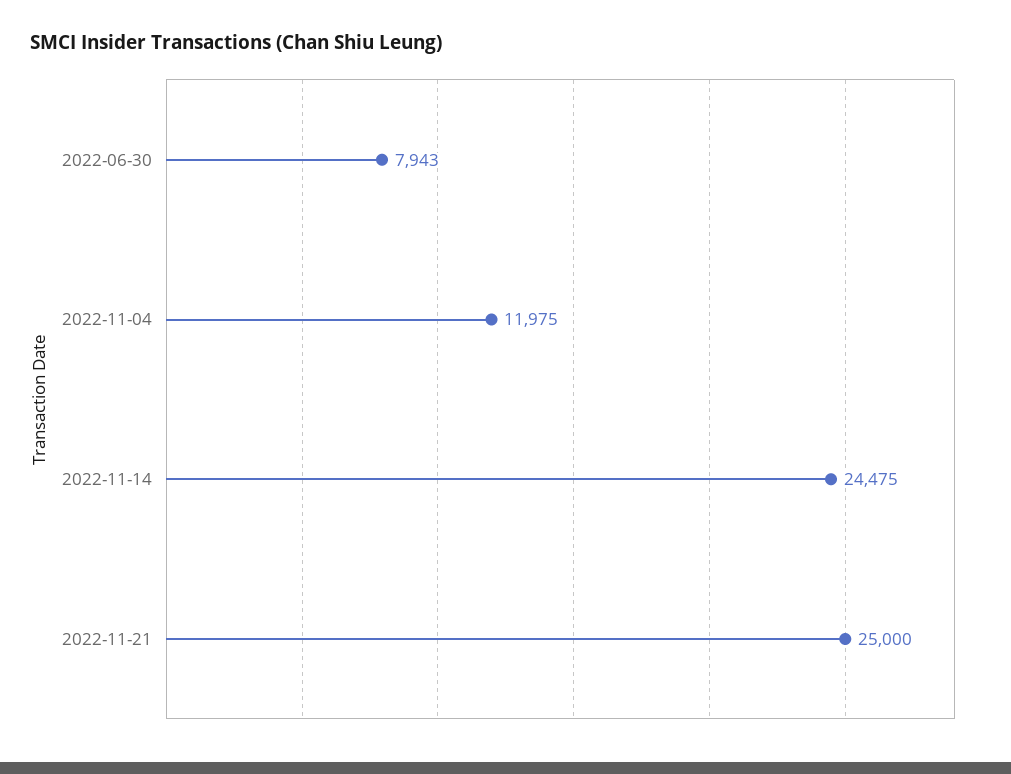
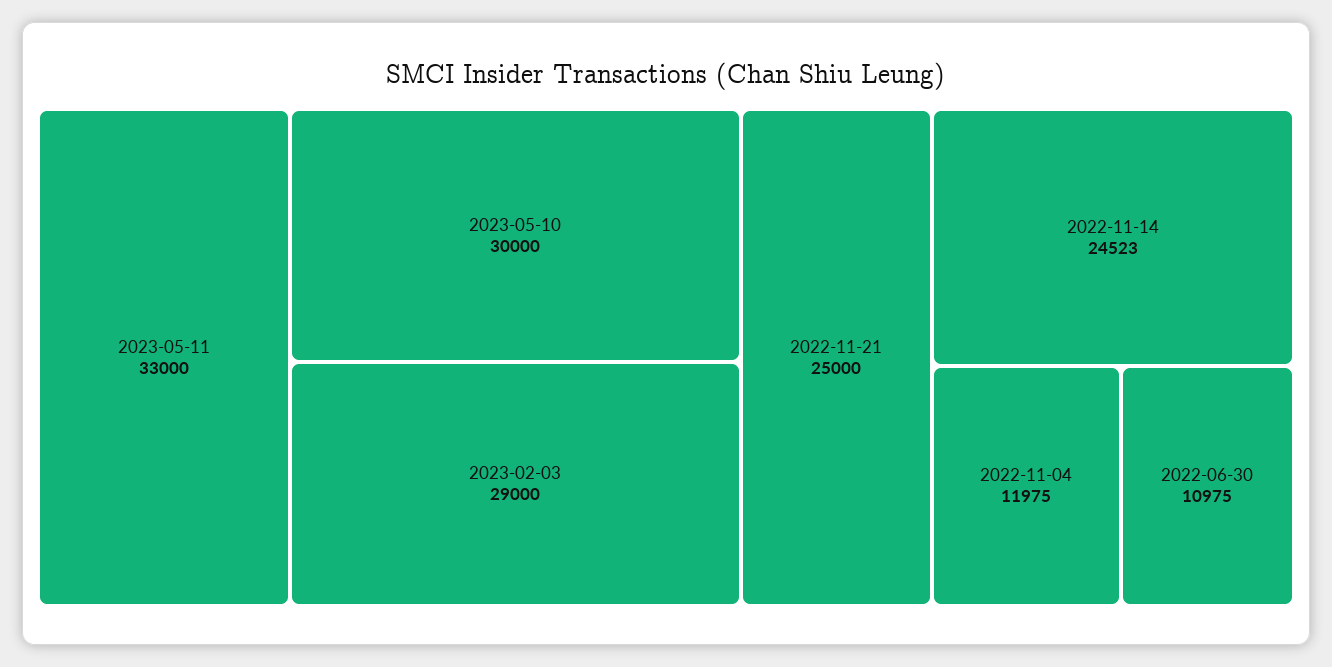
2022-06-30: 7943 -> 10975
2022-11-14: 24475 -> 24523
2023-05-11: none -> 33000
2023-05-10: none -> 30000
2023-02-03: none -> 29000

